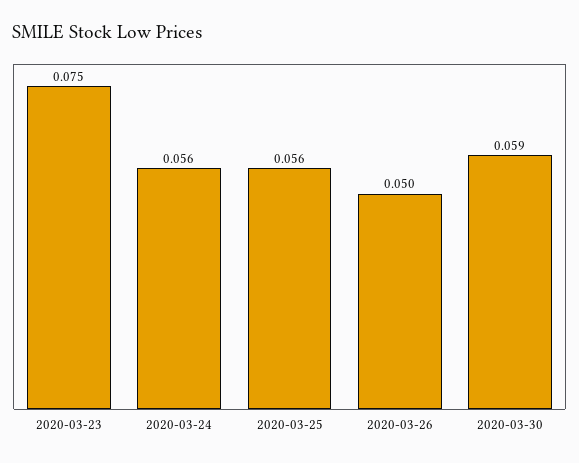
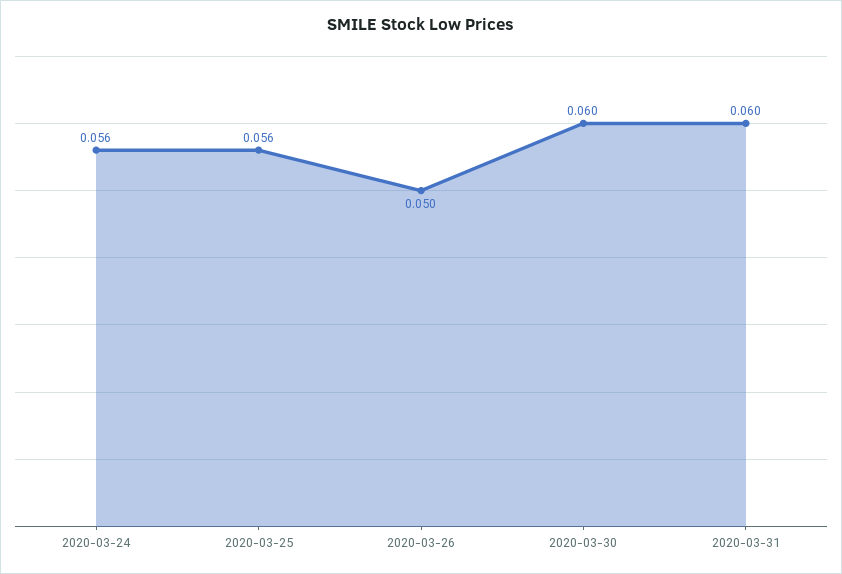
2020-03-23: 0.075 -> none
2020-03-30: 0.059 -> 0.06
2020-03-31: none -> 0.06

